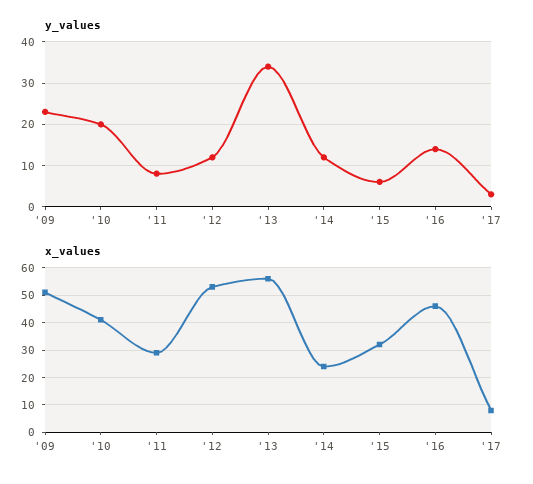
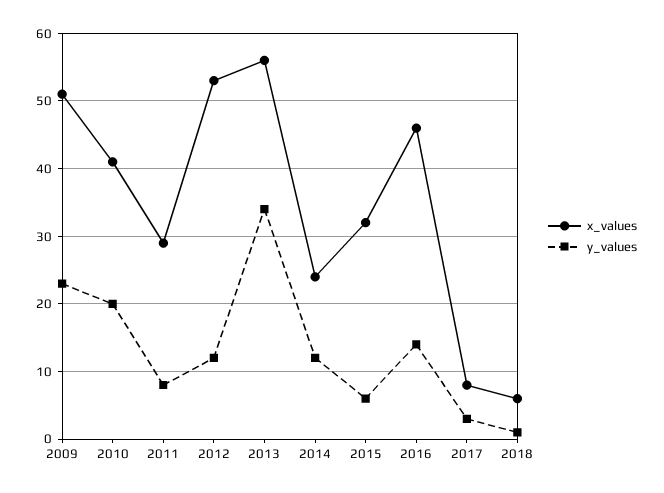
x_values, 2018: none -> 6
y_values, 2018: none -> 1

